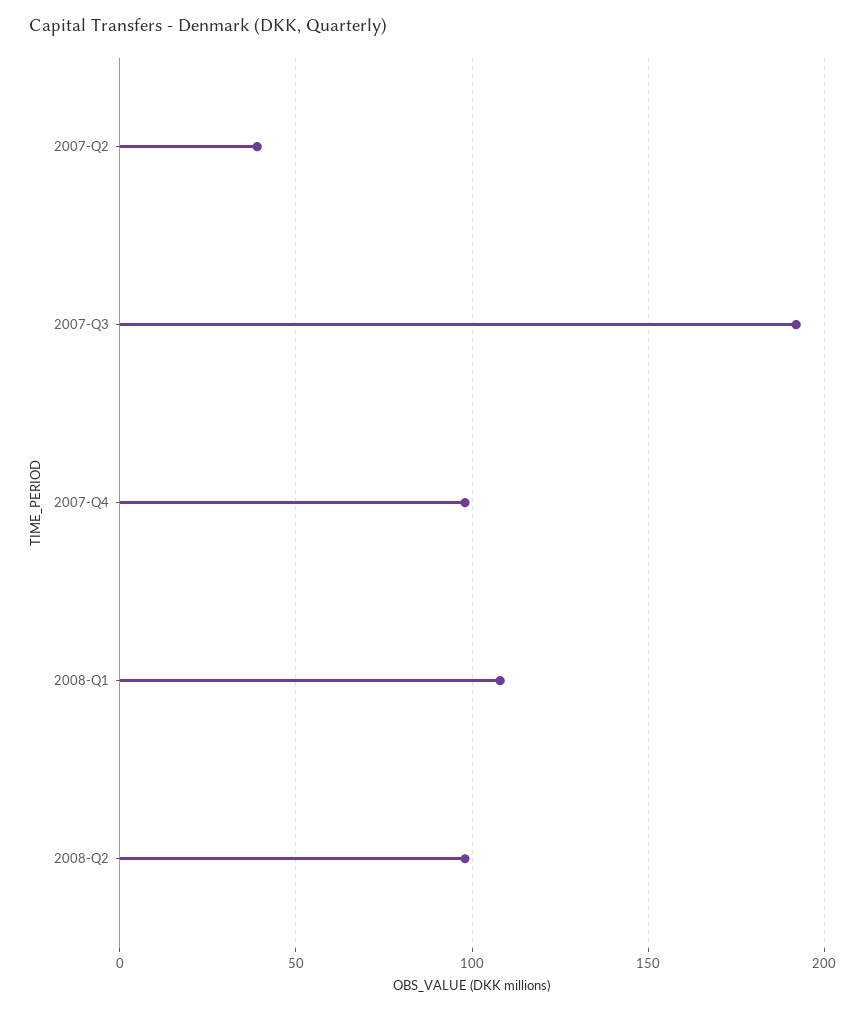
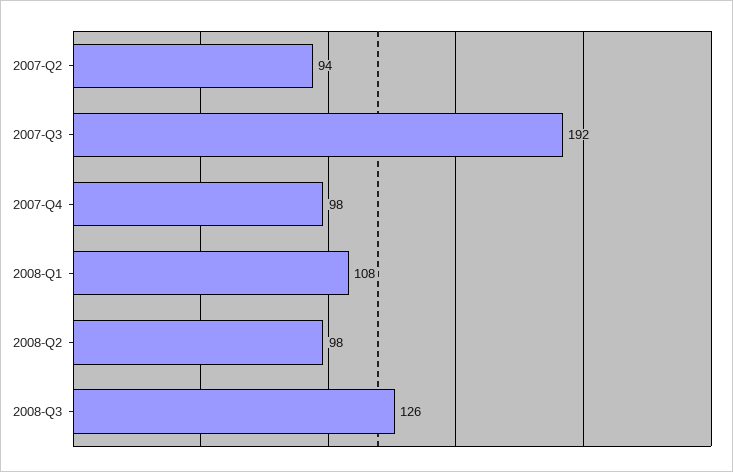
2007-Q2: 40 -> 94
2008-Q3: none -> 126

